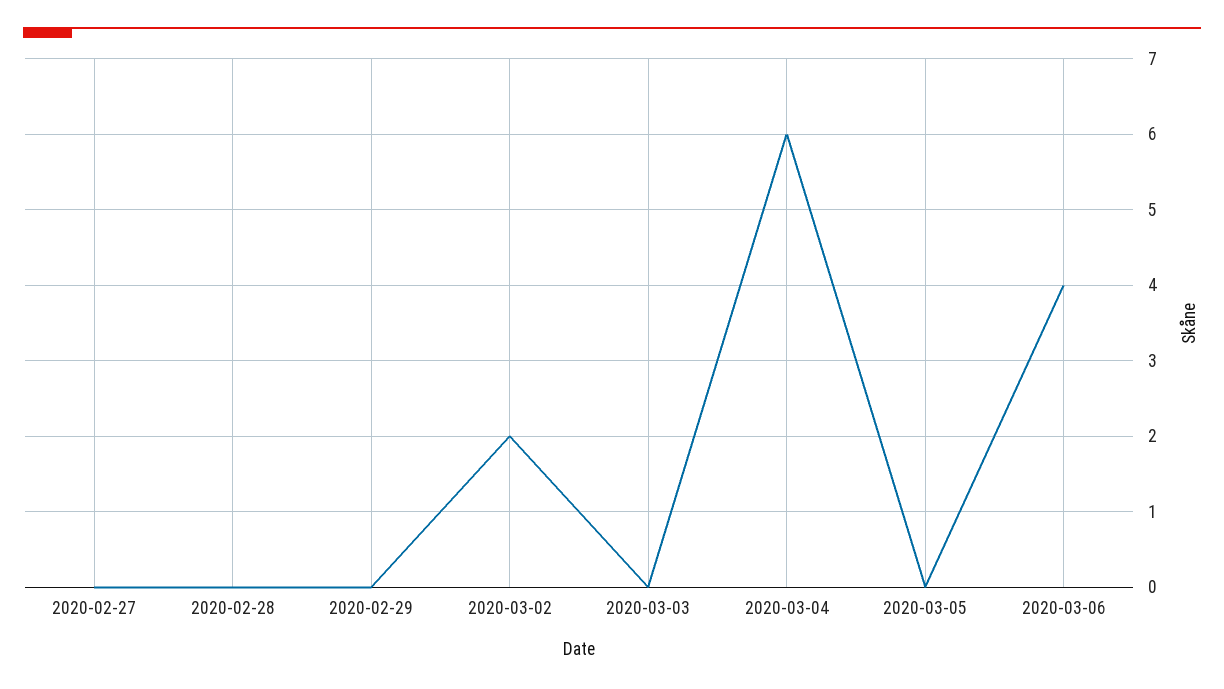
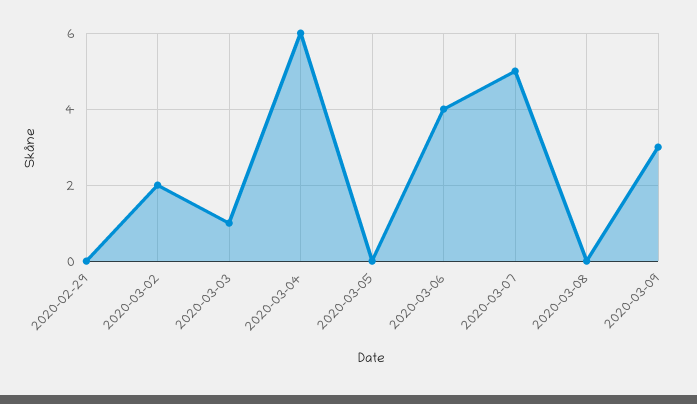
2020-02-27: 0 -> none
2020-02-28: 0 -> none
2020-03-03: 0 -> 1
2020-03-07: none -> 5
2020-03-08: none -> 0
2020-03-09: none -> 3

